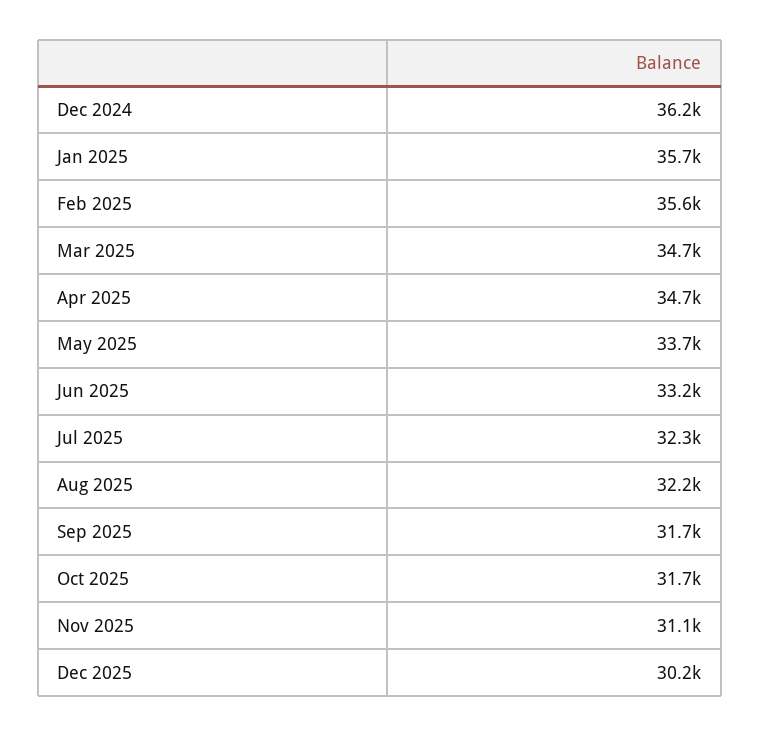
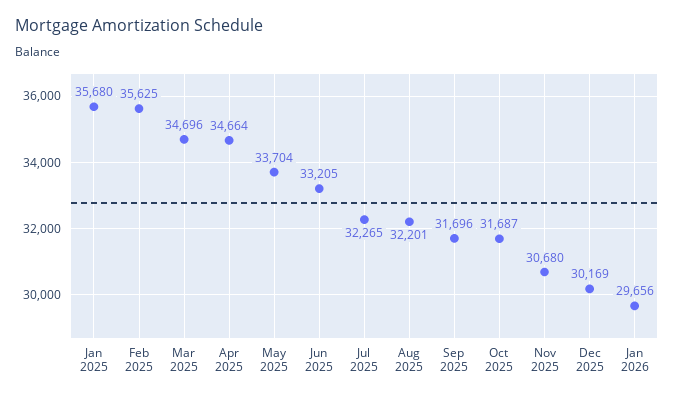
Dec 2024: 36200 -> none
Nov 2025: 31100 -> 30680
Jan 2026: none -> 29656

